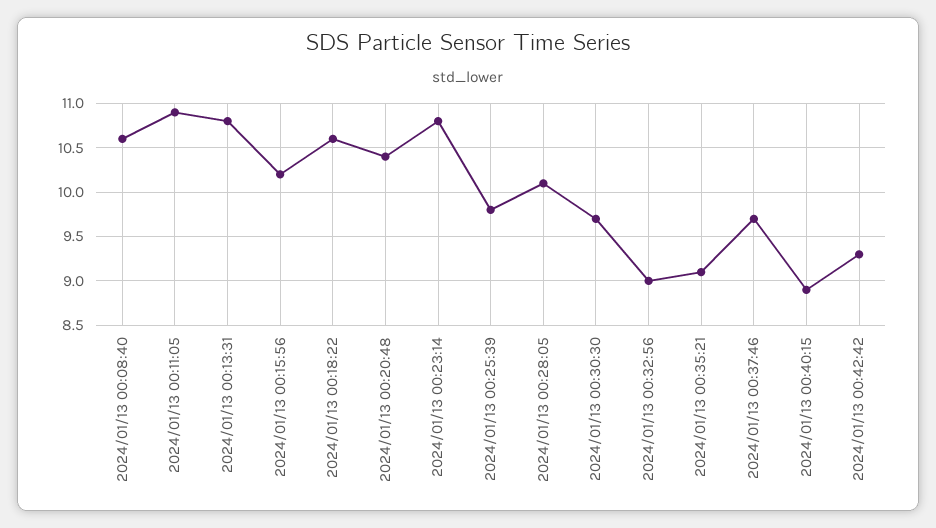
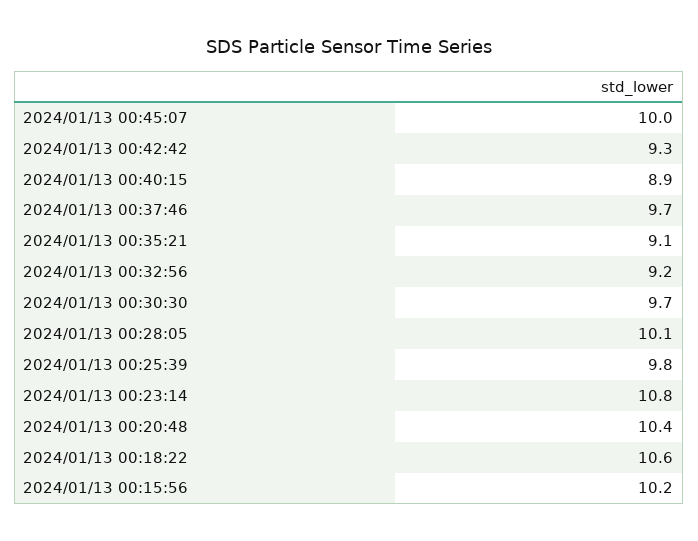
2024/01/13 00:08:40: 10.6 -> none
2024/01/13 00:11:05: 10.9 -> none
2024/01/13 00:13:31: 10.8 -> none
2024/01/13 00:32:56: 9 -> 9.2
2024/01/13 00:45:07: none -> 10

